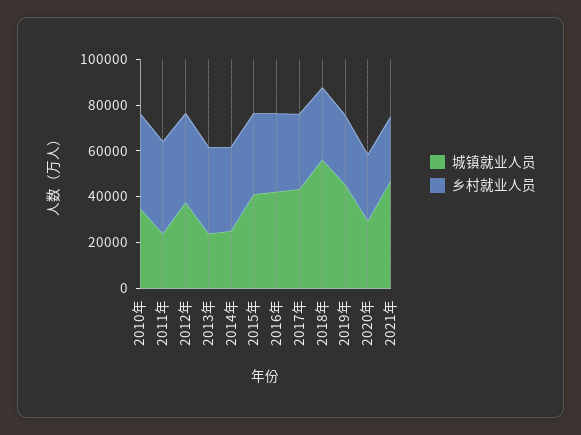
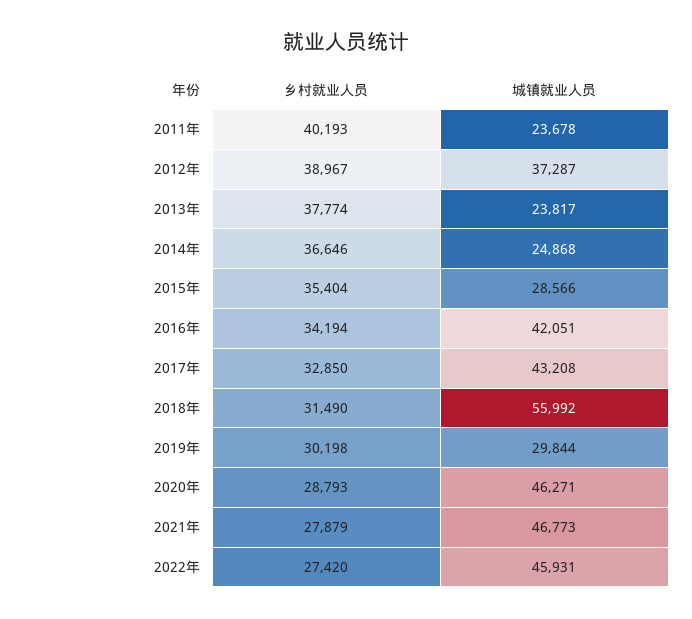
城镇就业人员, 2010年: 35000 -> none
乡村就业人员, 2010年: 40000 -> none
城镇就业人员, 2015年: 40000 -> 28566
城镇就业人员, 2019年: 45000 -> 29844
城镇就业人员, 2020年: 30000 -> 46271
乡村就业人员, 2022年: none -> 27420
城镇就业人员, 2022年: none -> 45931

